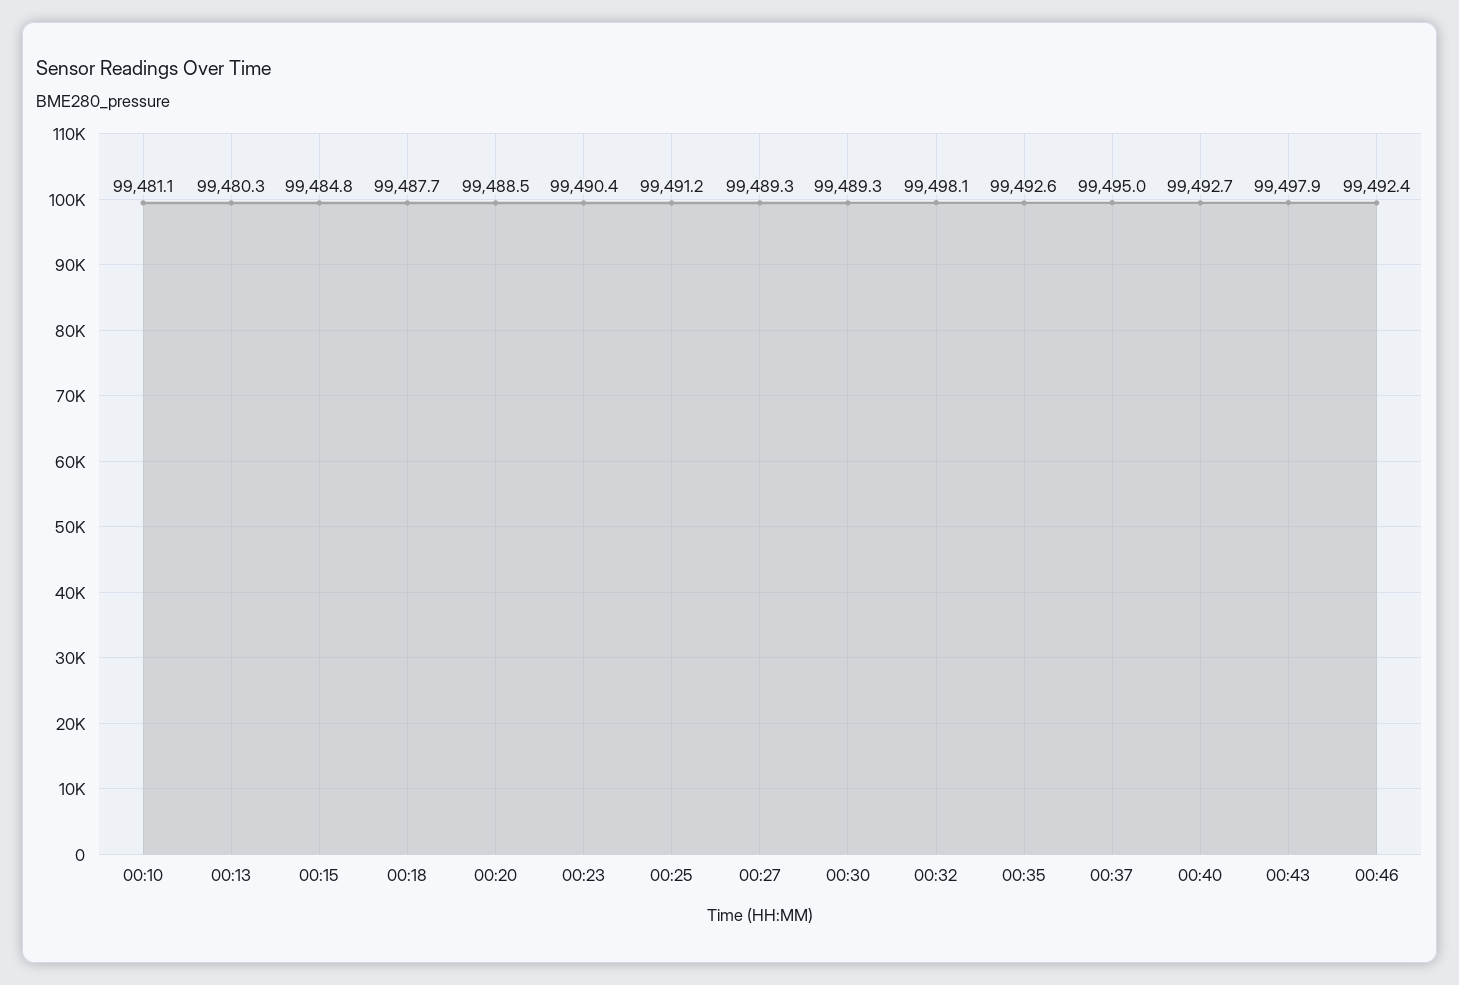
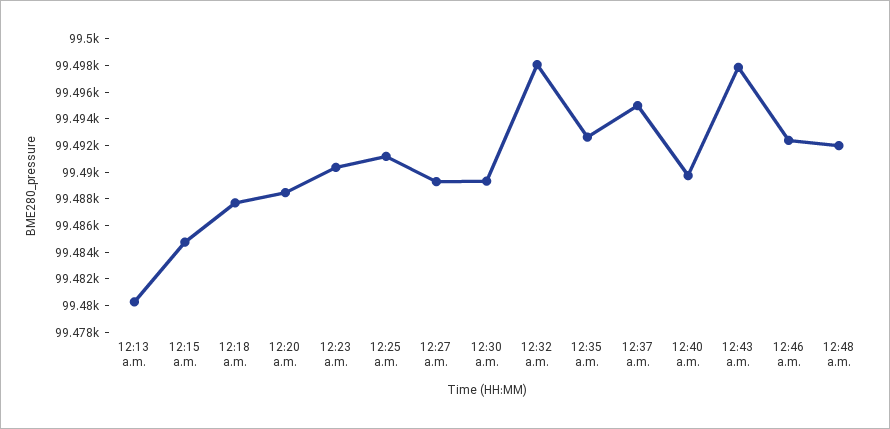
00:10: 99481.1 -> none
00:40: 99492.7 -> 99490
12:48 a.m.: none -> 99492

